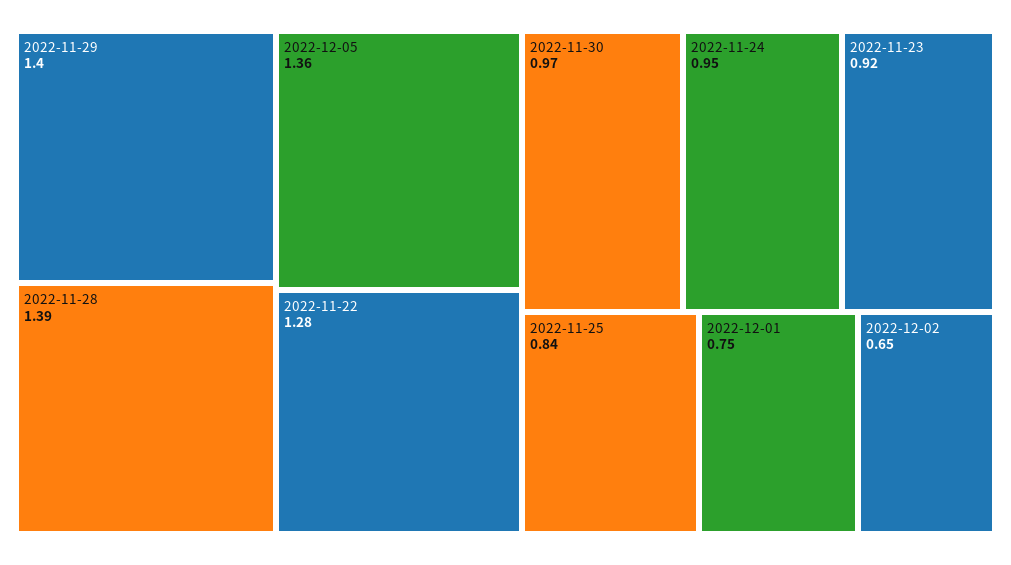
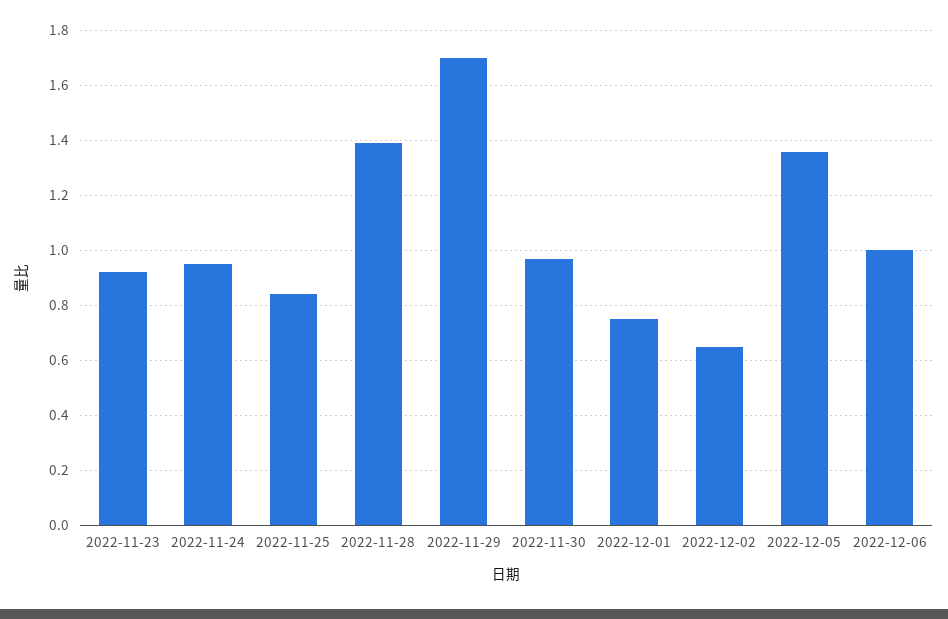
2022-11-29: 1.4 -> 1.7
2022-11-22: 1.28 -> none
2022-12-06: none -> 1

